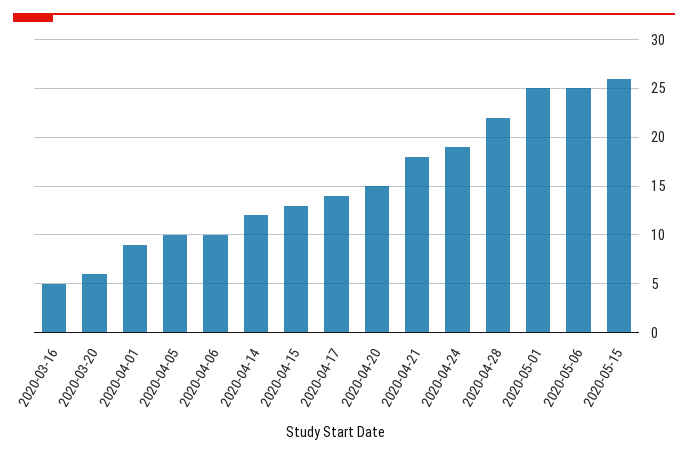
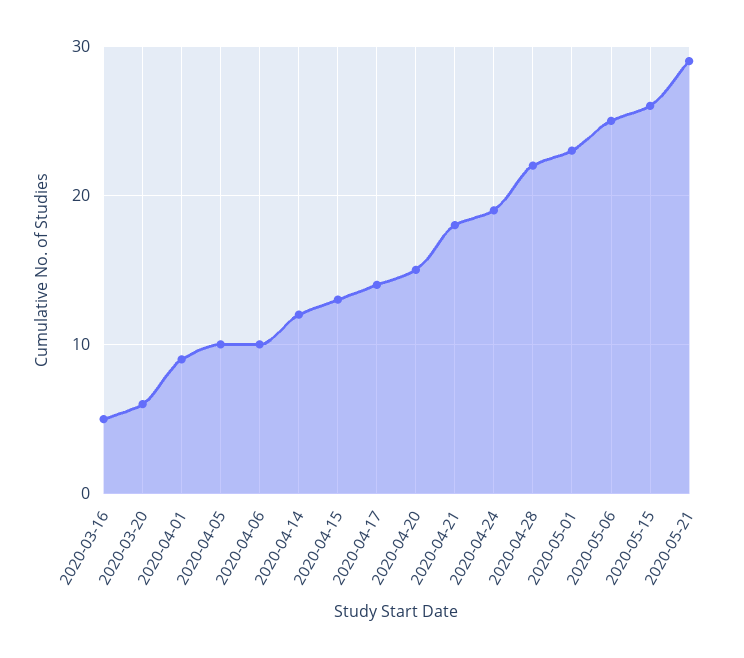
2020-05-01: 25 -> 23
2020-05-21: none -> 29

